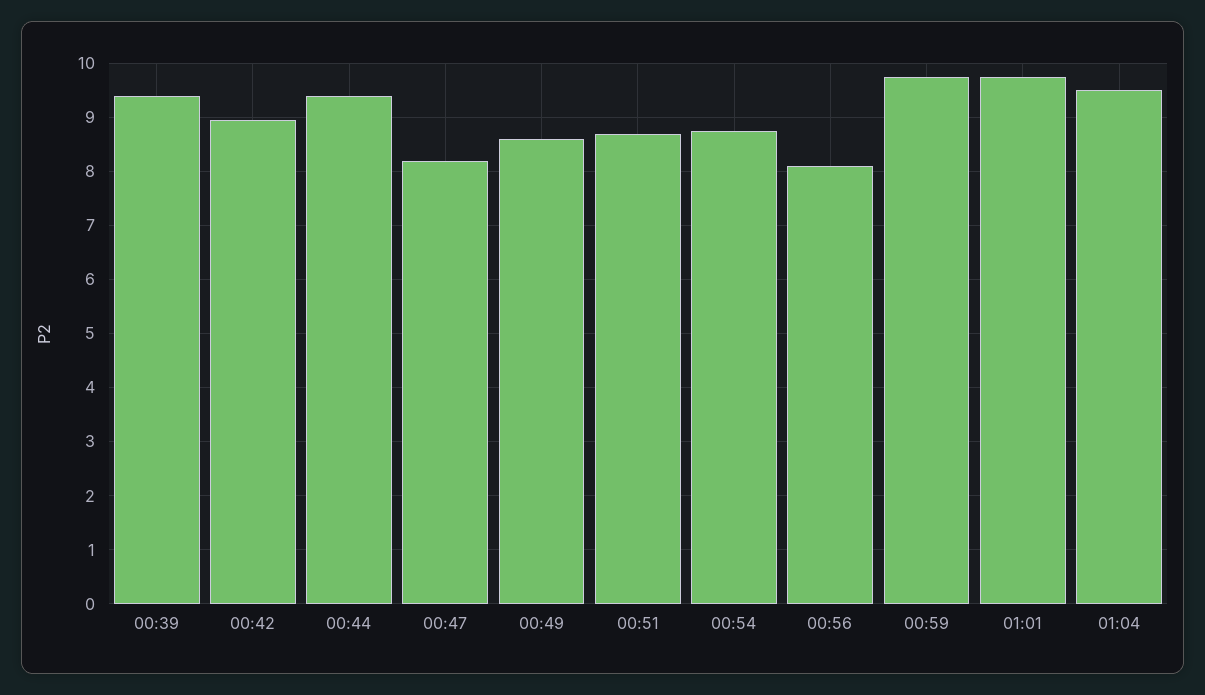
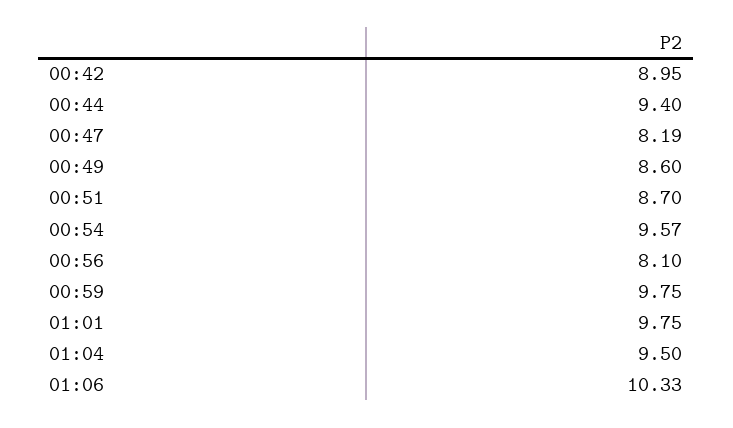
00:39: 9.4 -> none
00:54: 8.8 -> 9.57
01:06: none -> 10.33

